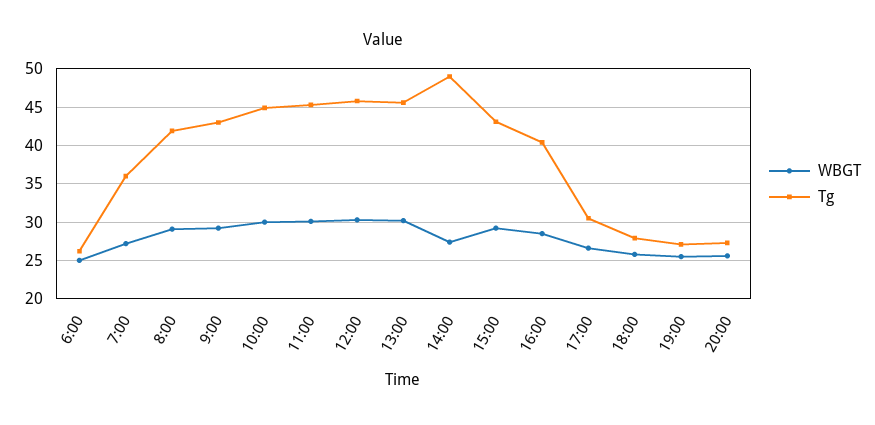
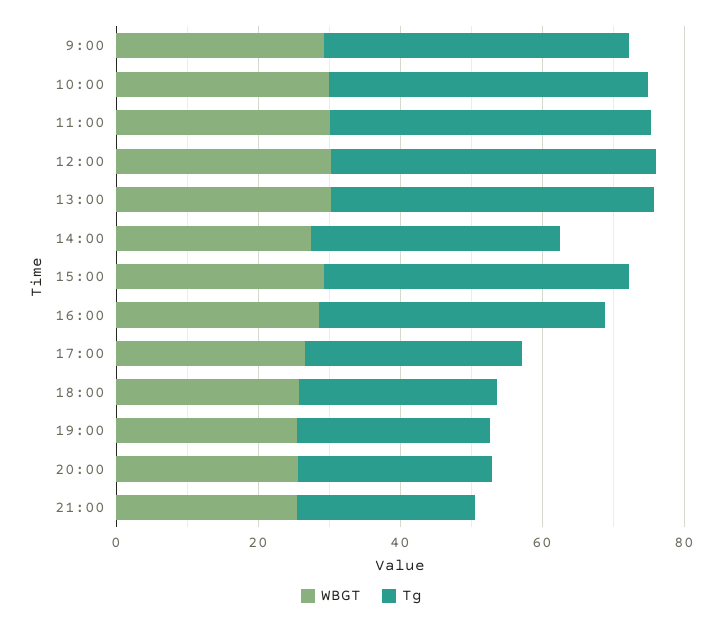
WBGT, 6:00: 25 -> none
Tg, 6:00: 26 -> none
WBGT, 7:00: 27 -> none
Tg, 7:00: 36 -> none
WBGT, 8:00: 29 -> none
Tg, 8:00: 42 -> none
Tg, 14:00: 49 -> 35
WBGT, 21:00: none -> 25
Tg, 21:00: none -> 25

